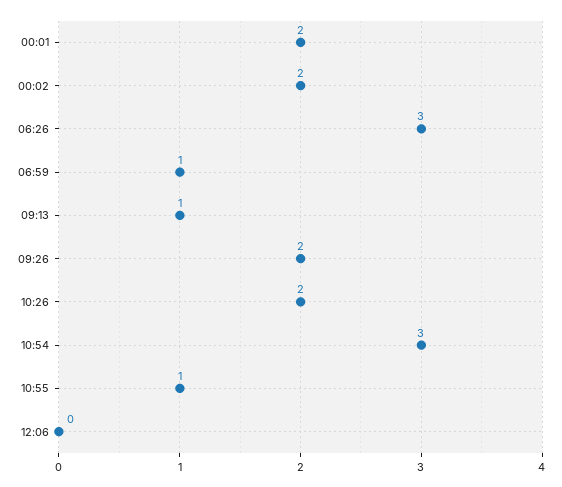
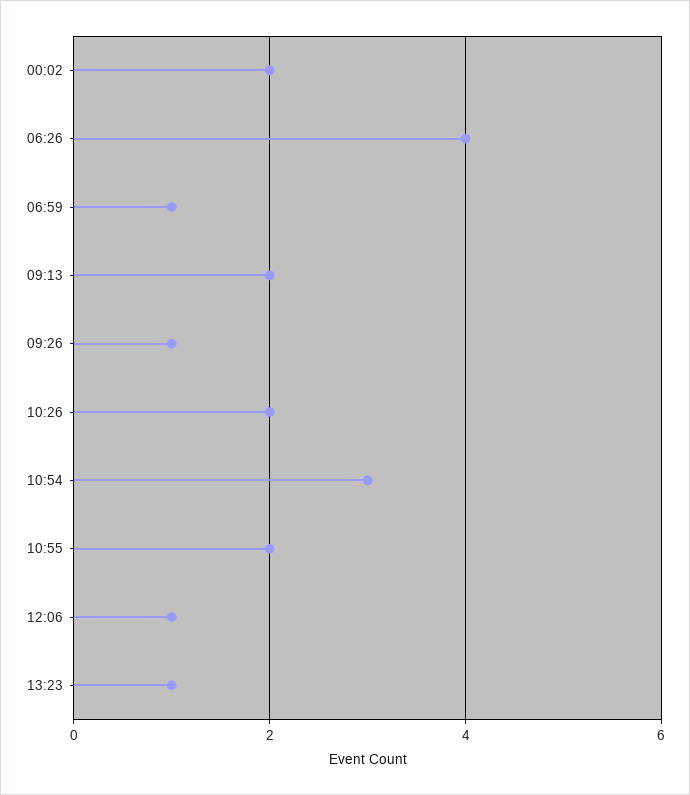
00:01: 2 -> none
06:26: 3 -> 4
09:13: 1 -> 2
09:26: 2 -> 1
10:55: 1 -> 2
12:06: 0 -> 1
13:23: none -> 1

